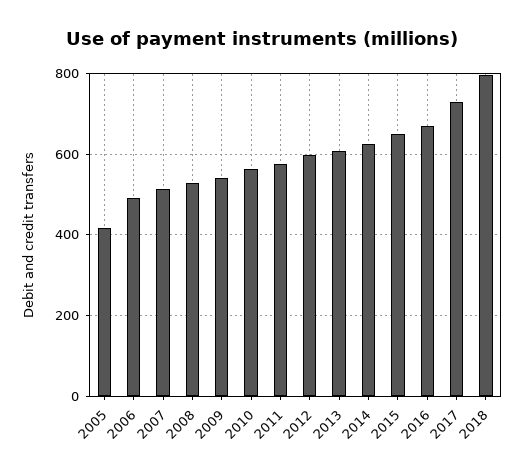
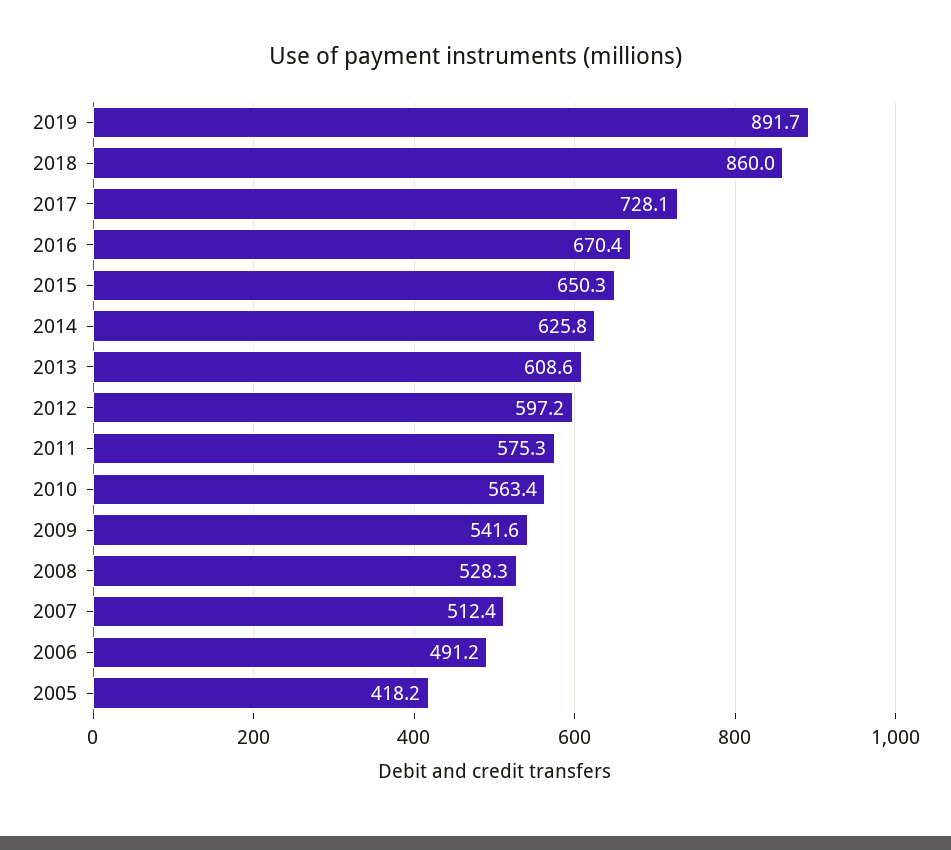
2018: 800 -> 860
2019: none -> 891.7

